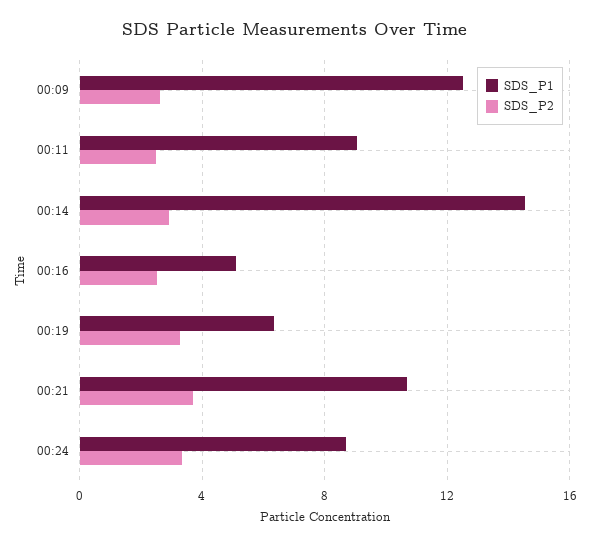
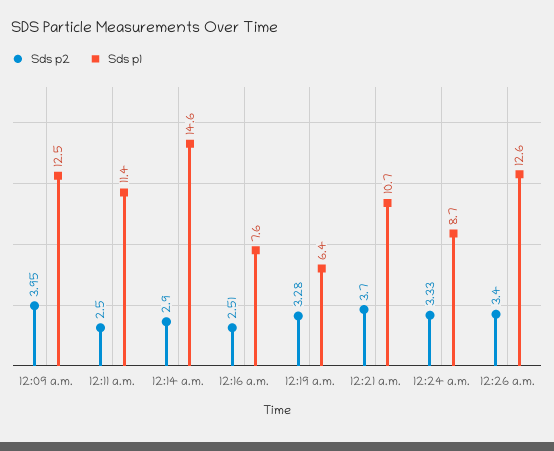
SDS_P2, 00:09: 2.5 -> 3.95
SDS_P1, 00:11: 9 -> 11.4
SDS_P1, 00:16: 5 -> 7.6
SDS_P2, 12:26 a.m.: none -> 3.4
SDS_P1, 12:26 a.m.: none -> 12.6

